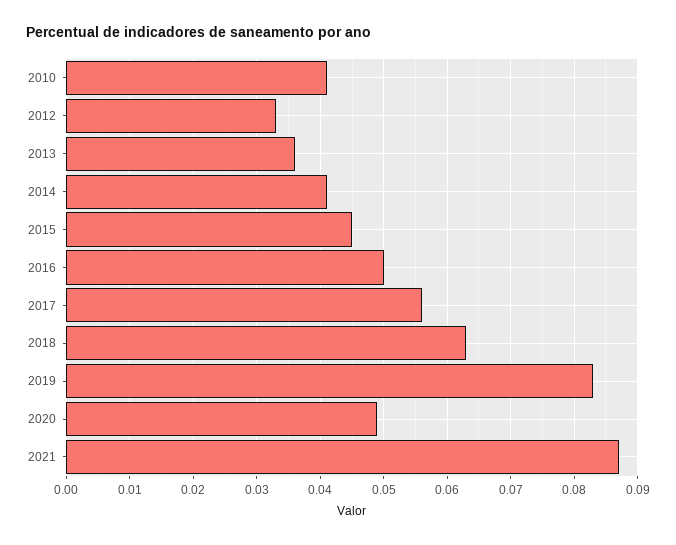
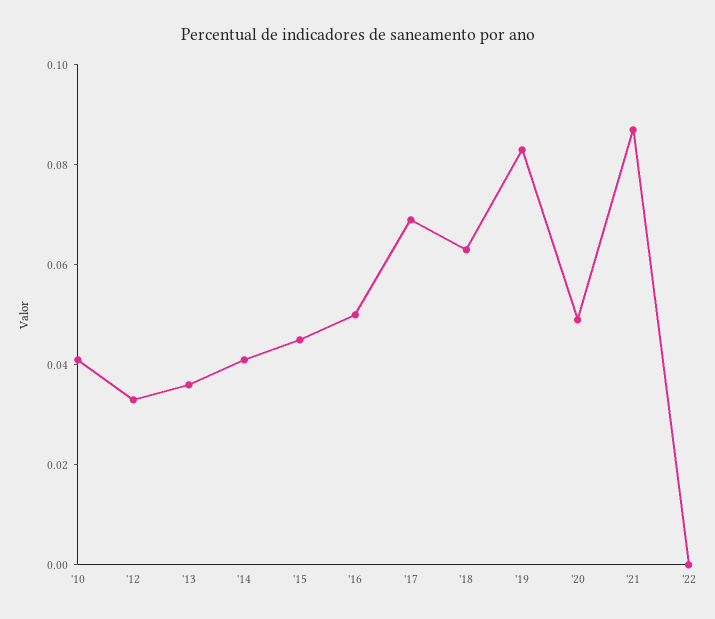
2017: 0.056 -> 0.07
'22: none -> 0

